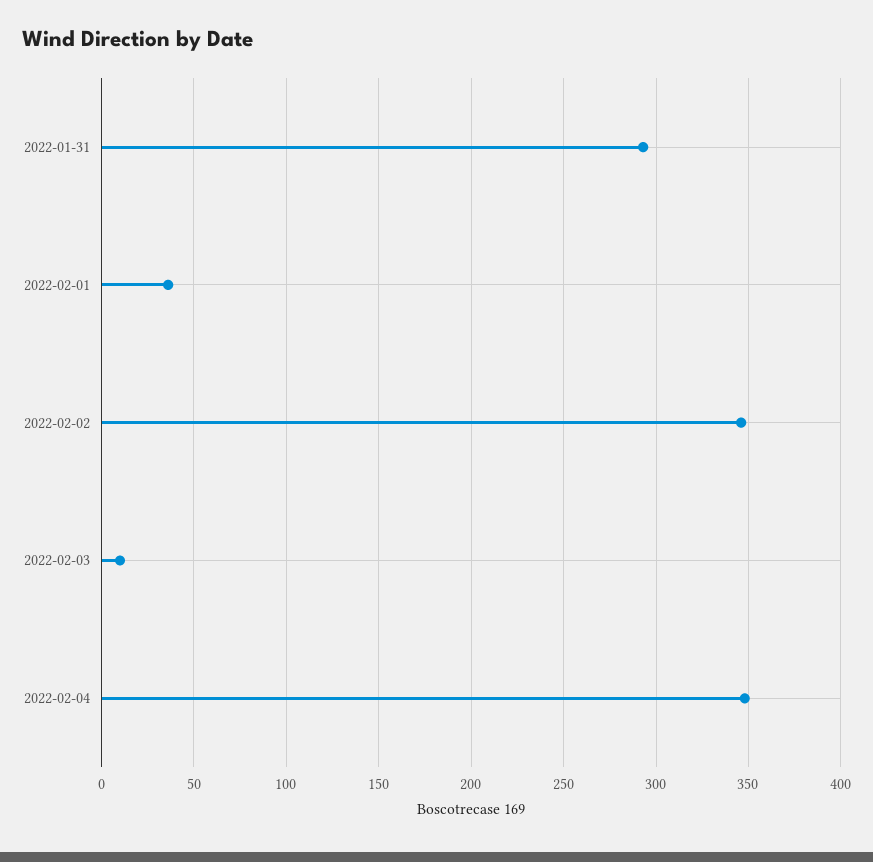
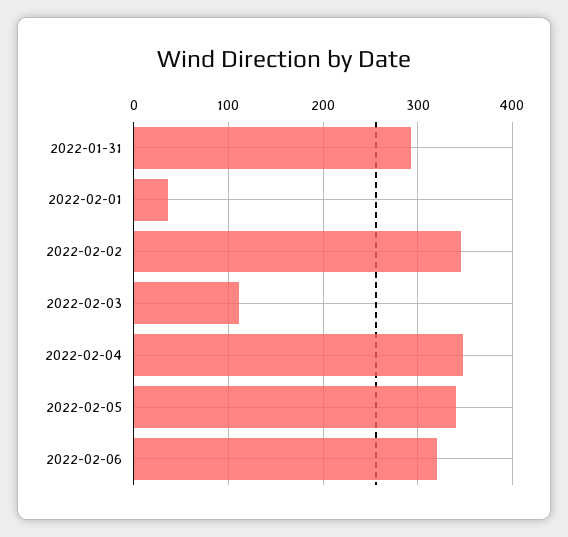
2022-02-03: 10 -> 110
2022-02-05: none -> 340
2022-02-06: none -> 320

